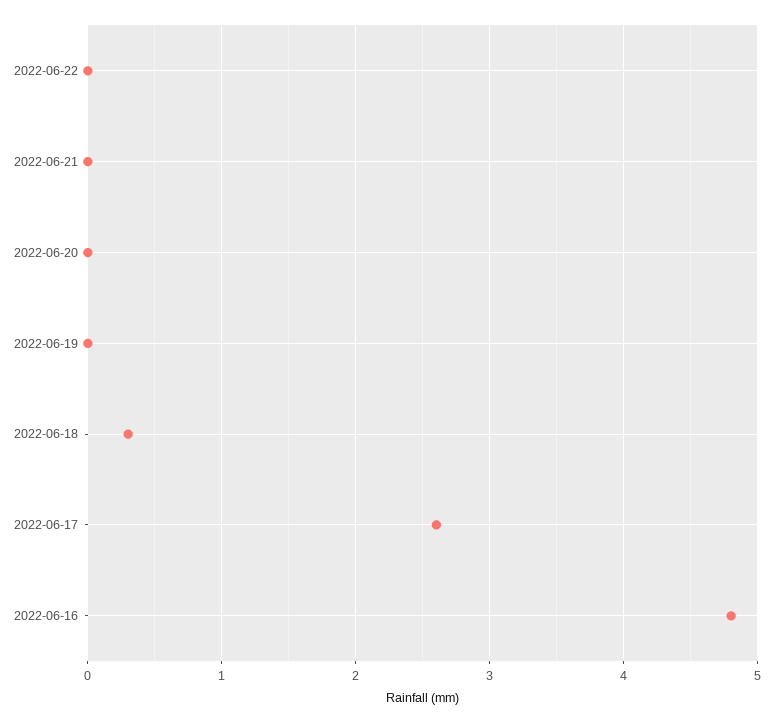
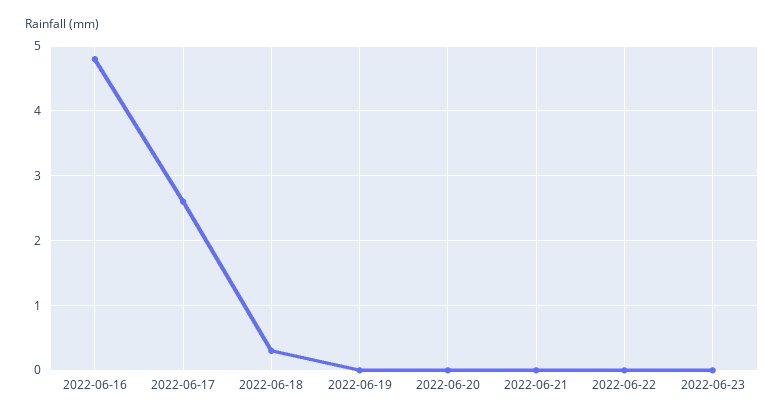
2022-06-23: none -> 0

